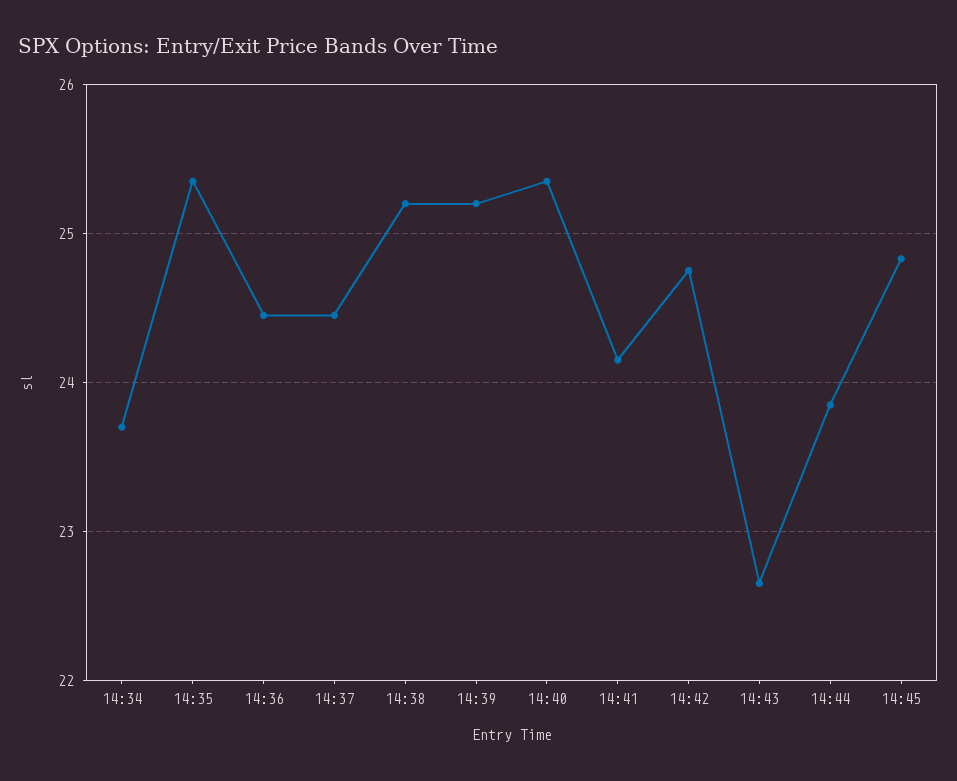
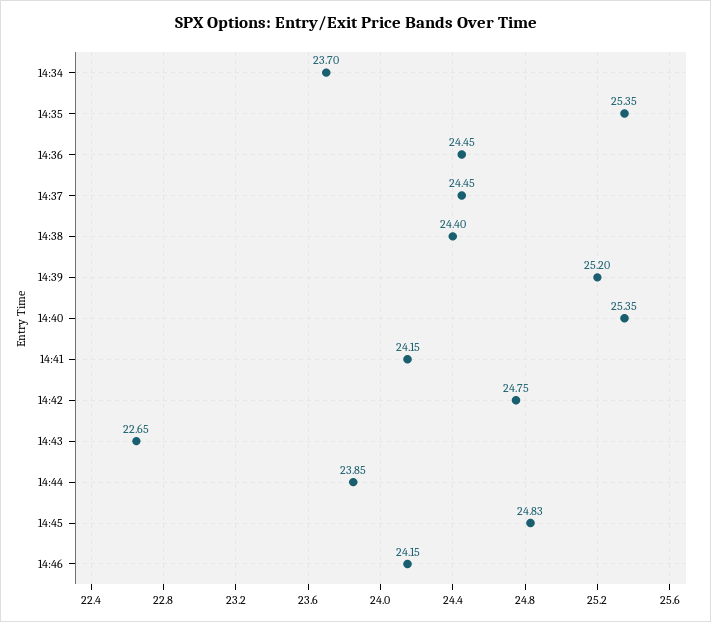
14:38: 25.2 -> 24.4
14:46: none -> 24.15

